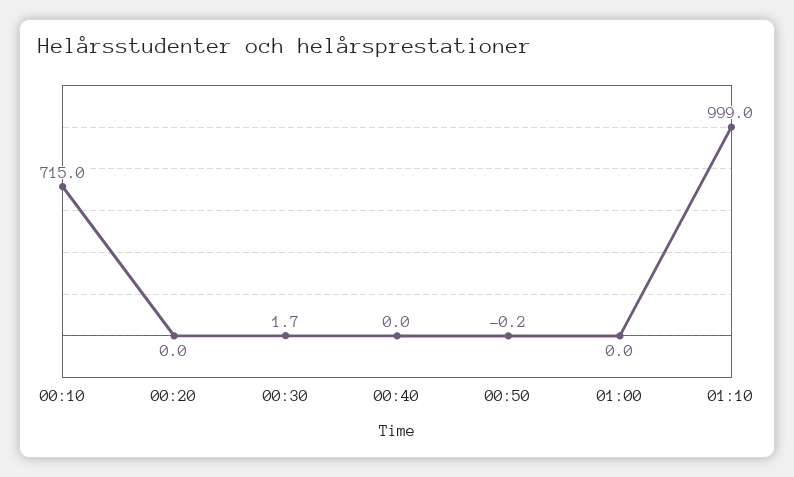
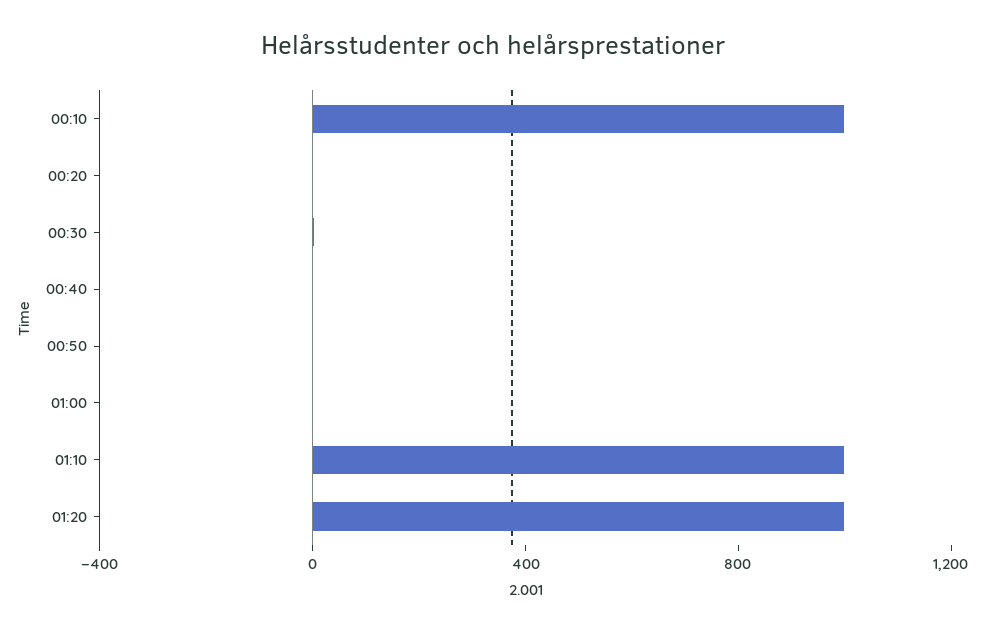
00:10: 715 -> 1000
01:20: none -> 1000

